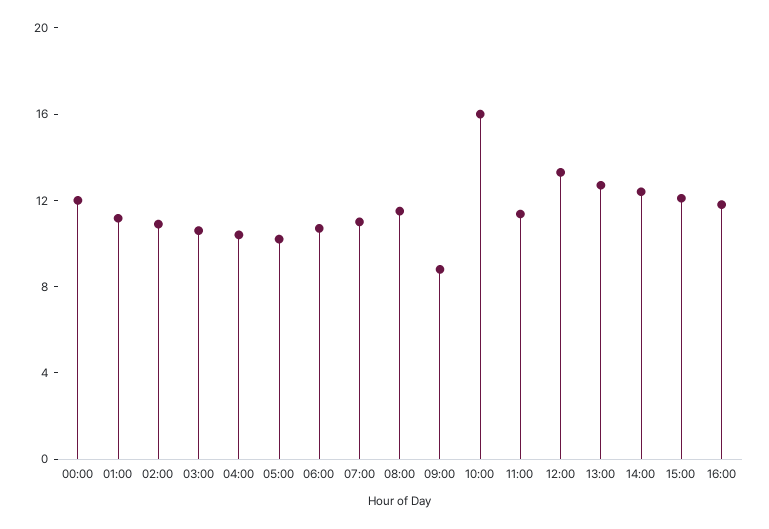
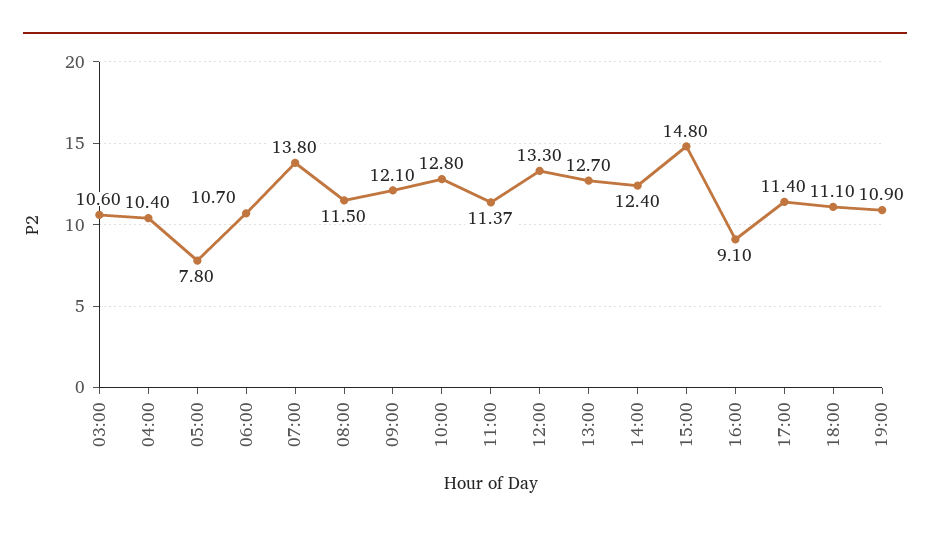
00:00: 12 -> none
01:00: 11 -> none
02:00: 11 -> none
05:00: 10 -> 7.8
07:00: 11 -> 13.8
09:00: 9 -> 12.1
10:00: 16 -> 12.8
15:00: 12 -> 14.8
16:00: 12 -> 9.1
17:00: none -> 11.4
18:00: none -> 11.1
19:00: none -> 10.9

